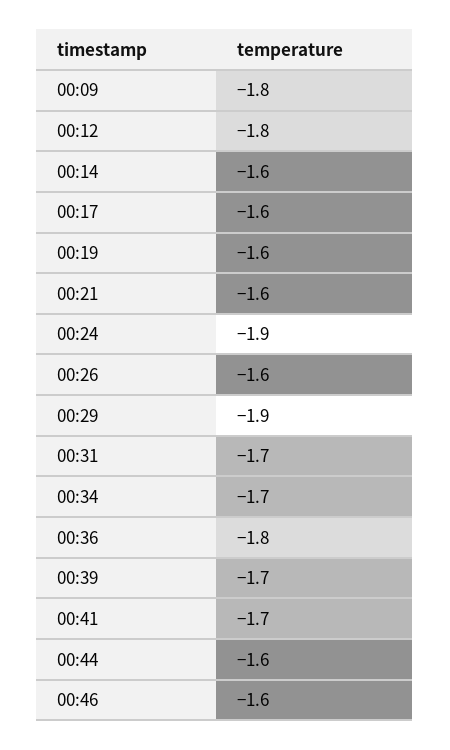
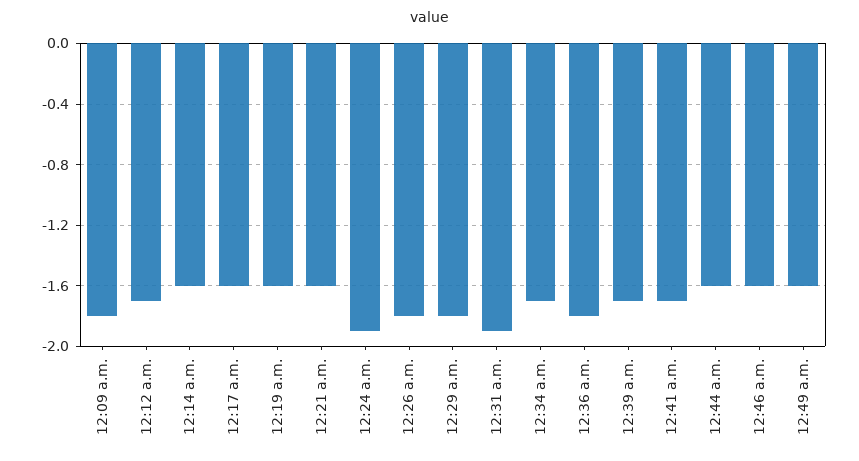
00:12: -1.8 -> -1.7
00:26: -1.6 -> -1.8
00:29: -1.9 -> -1.8
00:31: -1.7 -> -1.9
12:49 a.m.: none -> -1.6

